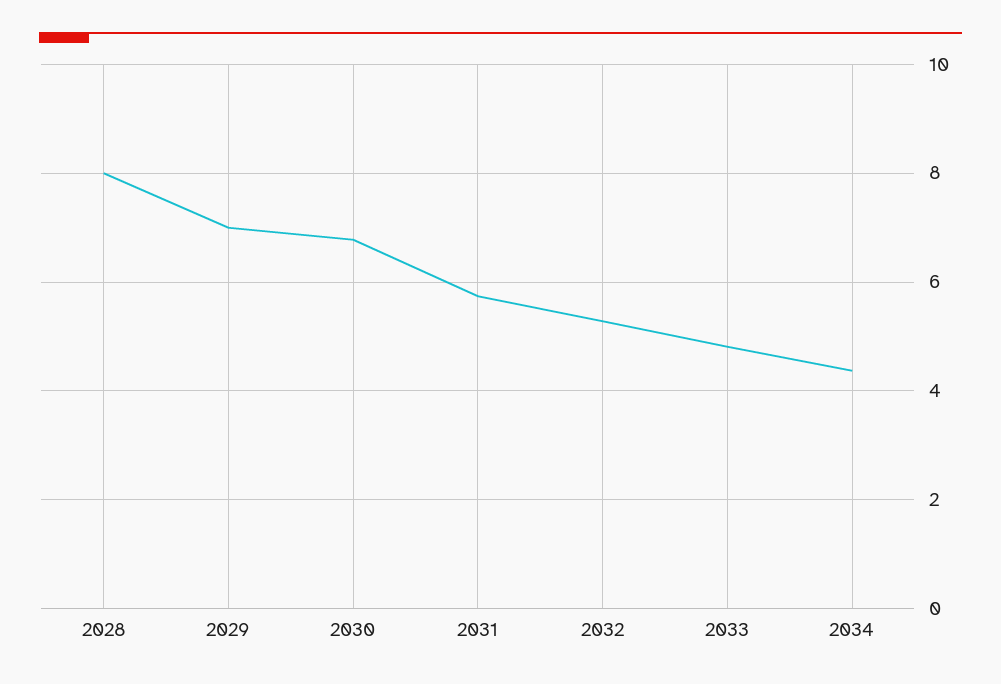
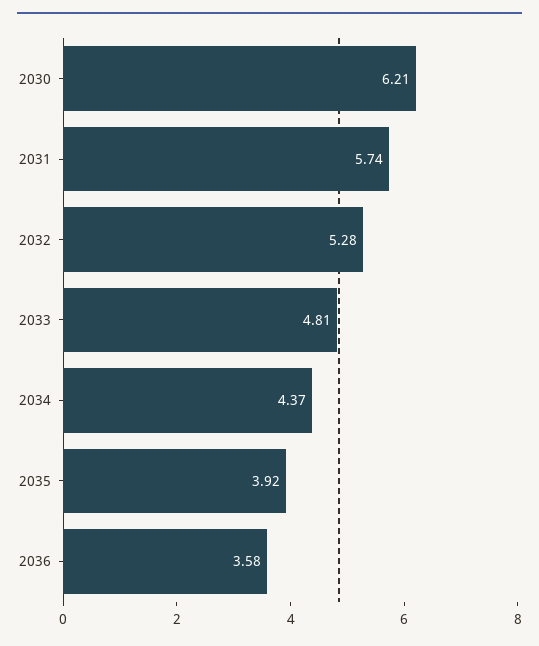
2028: 8 -> none
2029: 7 -> none
2030: 6.8 -> 6.21
2035: none -> 3.92
2036: none -> 3.58

